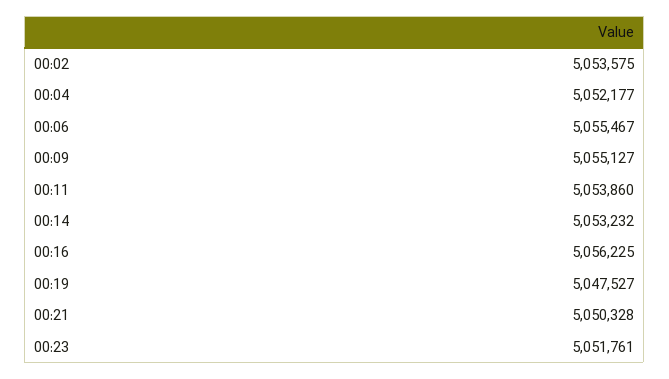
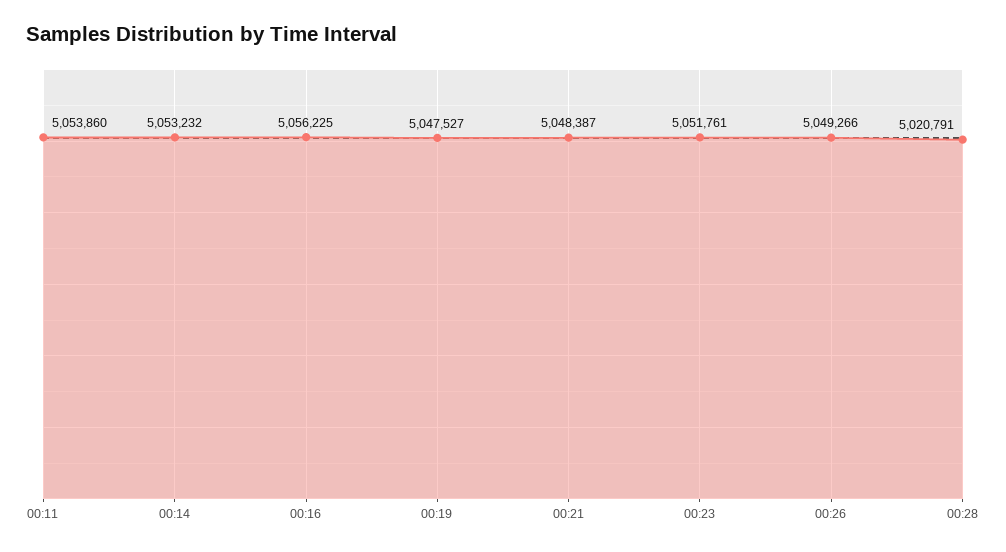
00:02: 5053575 -> none
00:04: 5052177 -> none
00:06: 5055467 -> none
00:09: 5055127 -> none
00:21: 5050328 -> 5048387
00:26: none -> 5049266
00:28: none -> 5020791

